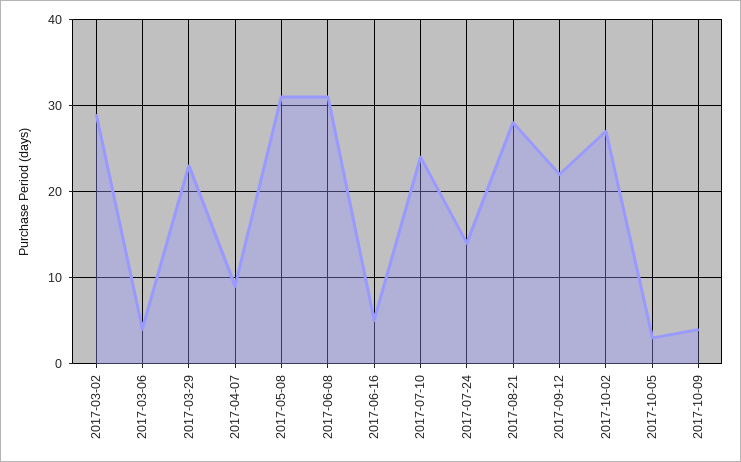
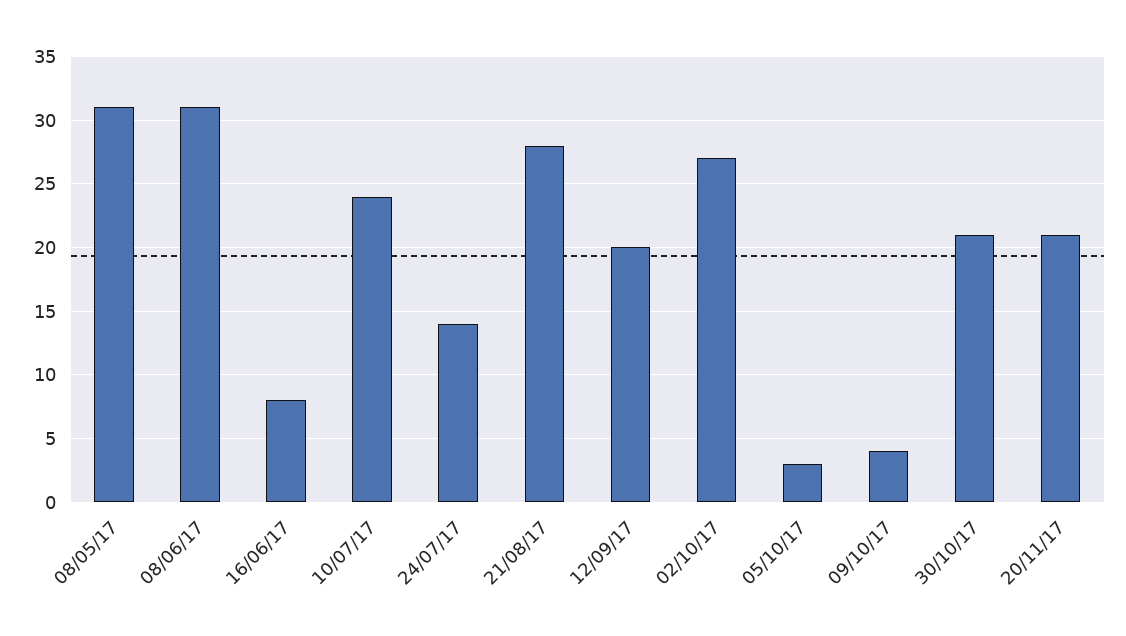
2017-03-02: 29 -> none
2017-03-06: 4 -> none
2017-03-29: 23 -> none
2017-04-07: 9 -> none
2017-06-16: 5 -> 8
2017-09-12: 22 -> 20
30/10/17: none -> 21
20/11/17: none -> 21

